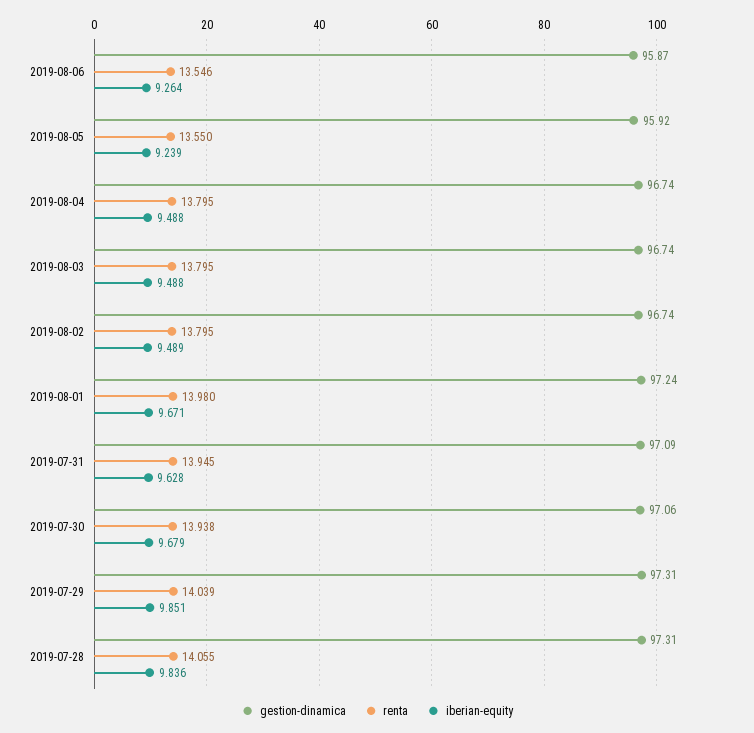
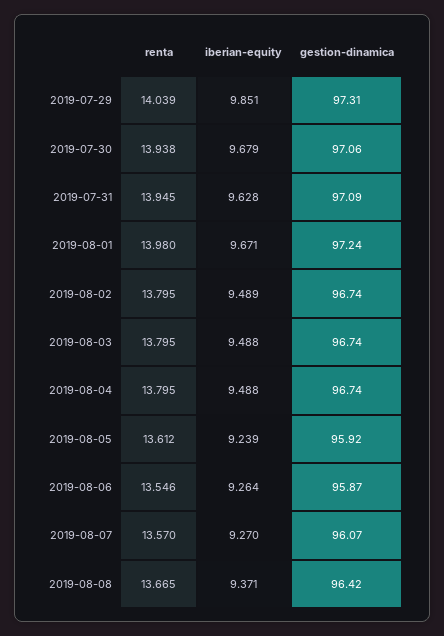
renta, 2019-08-05: 13.55 -> 13.612
gestion-dinamica, 2019-07-28: 97.31 -> none
renta, 2019-07-28: 14.055 -> none
iberian-equity, 2019-07-28: 9.836 -> none
renta, 2019-08-07: none -> 13.57
iberian-equity, 2019-08-07: none -> 9.27
gestion-dinamica, 2019-08-07: none -> 96.07
renta, 2019-08-08: none -> 13.665
iberian-equity, 2019-08-08: none -> 9.371
gestion-dinamica, 2019-08-08: none -> 96.42

